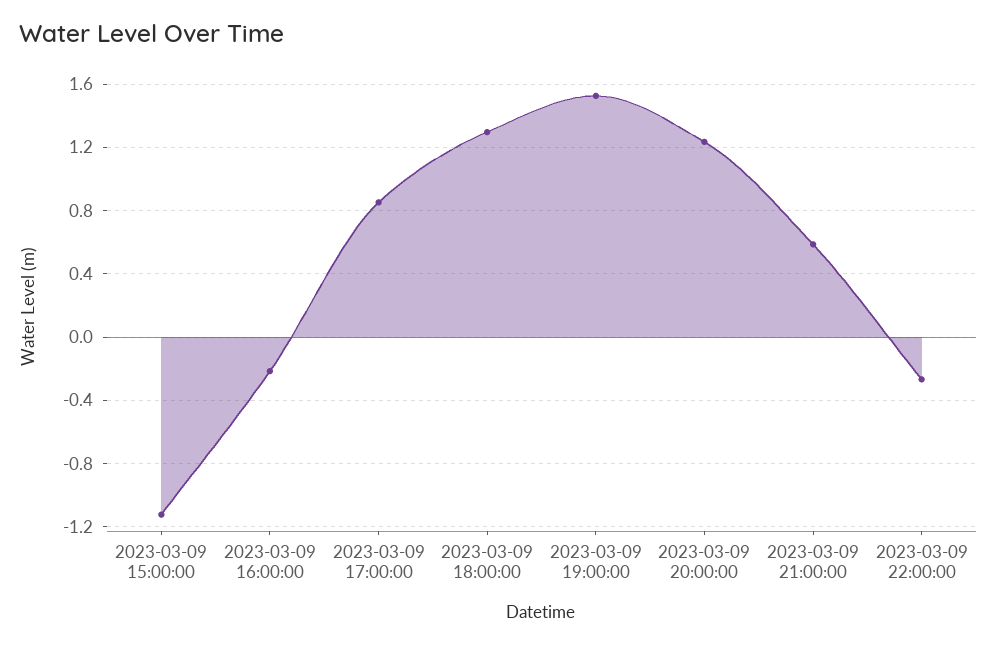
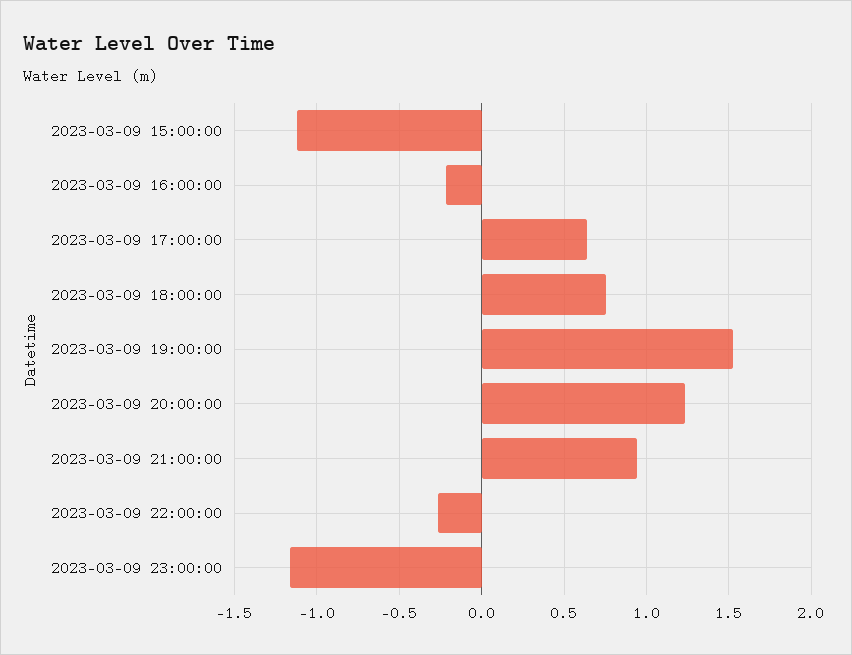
2023-03-09 17:00:00: 0.85 -> 0.65
2023-03-09 18:00:00: 1.3 -> 0.75
2023-03-09 21:00:00: 0.6 -> 0.95
2023-03-09 23:00:00: none -> -1.15

